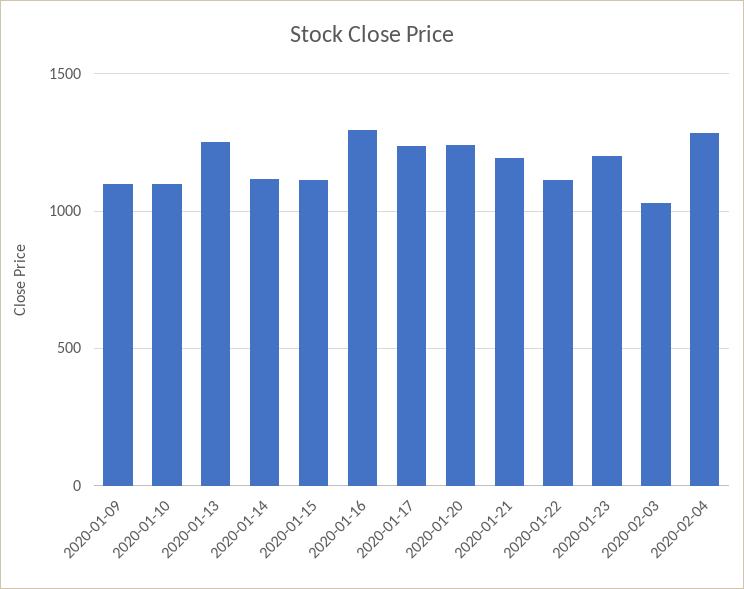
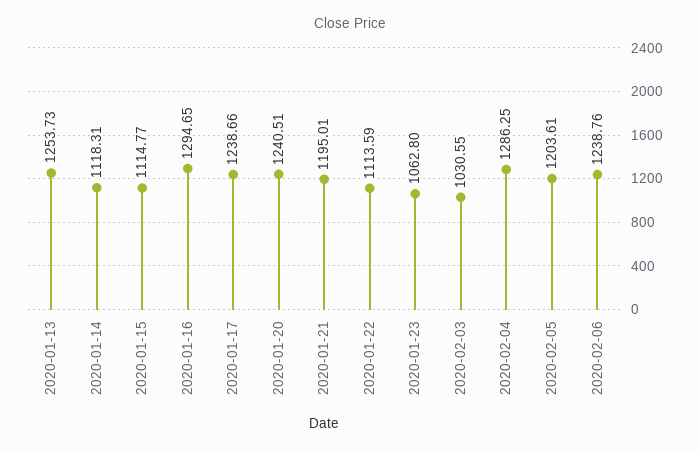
2020-01-09: 1100 -> none
2020-01-10: 1100 -> none
2020-01-23: 1200 -> 1062.8
2020-02-05: none -> 1203.61
2020-02-06: none -> 1238.76

